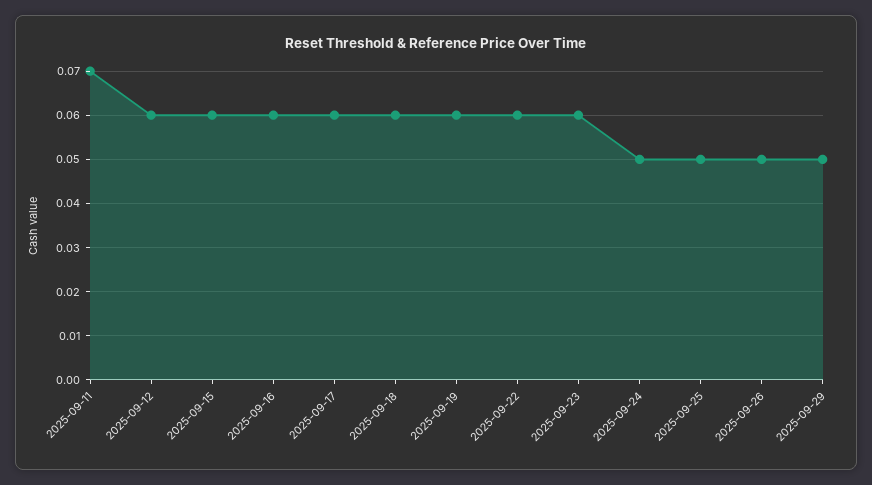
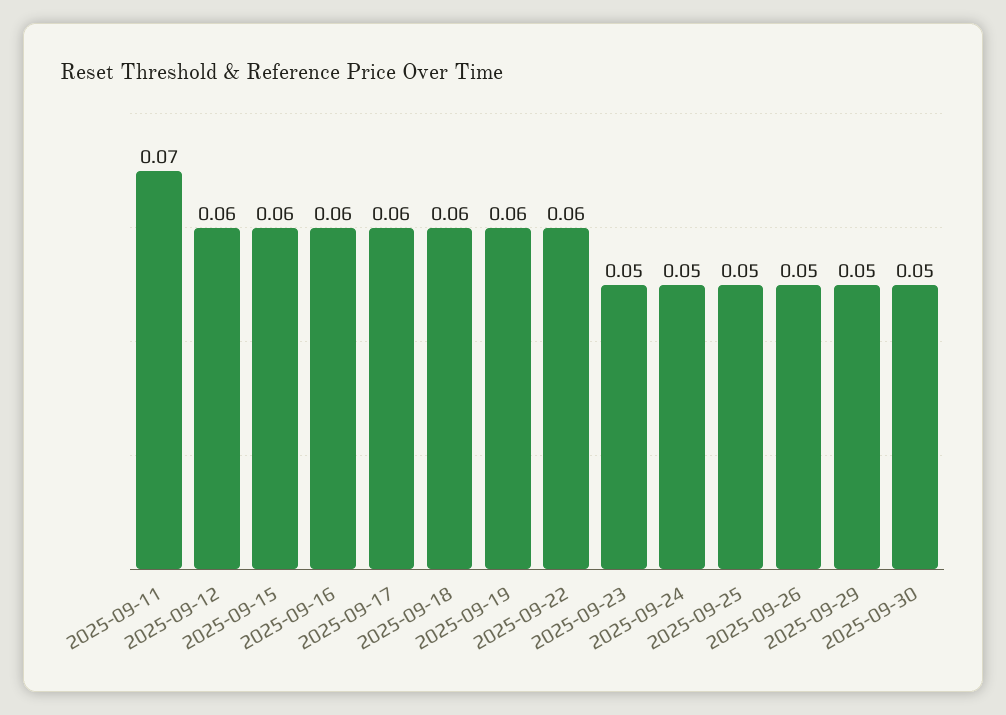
2025-09-23: 0.06 -> 0.05
2025-09-30: none -> 0.05

